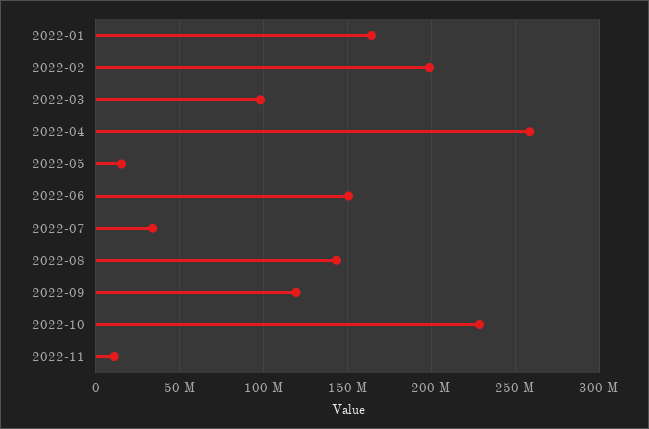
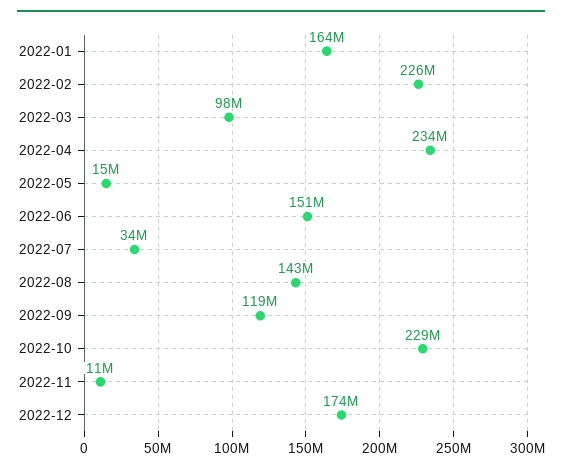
2022-02: 200000000 -> 226000000
2022-04: 260000000 -> 234000000
2022-12: none -> 174000000

